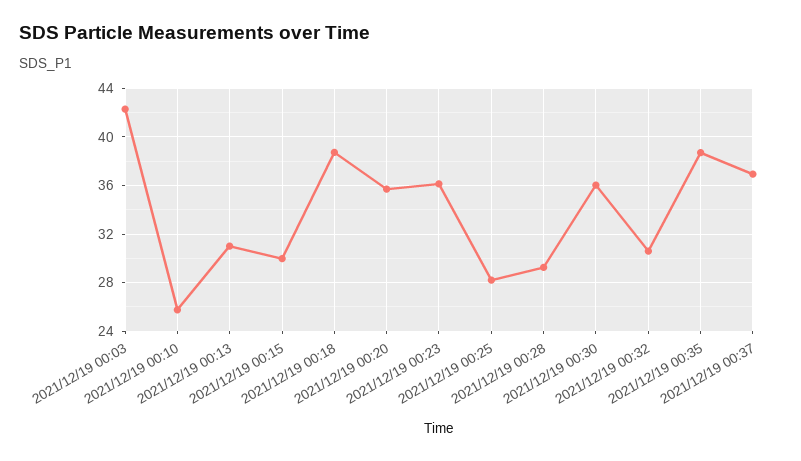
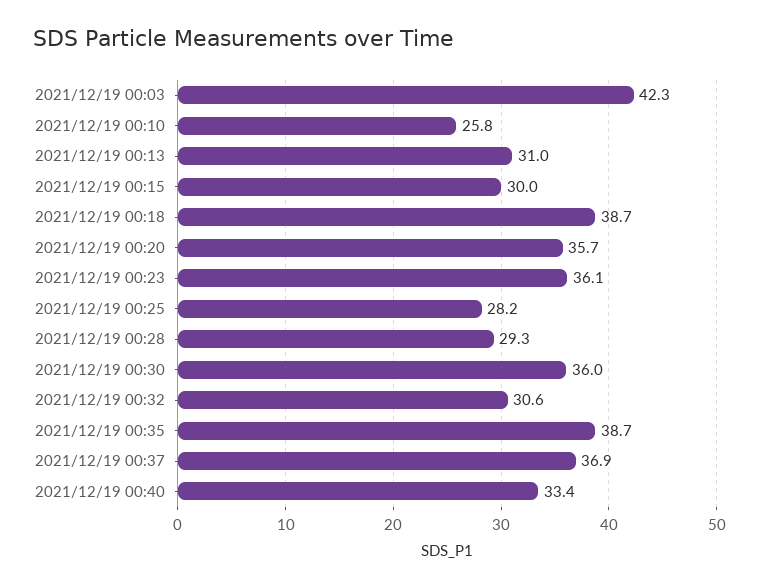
2021/12/19 00:40: none -> 33.4

